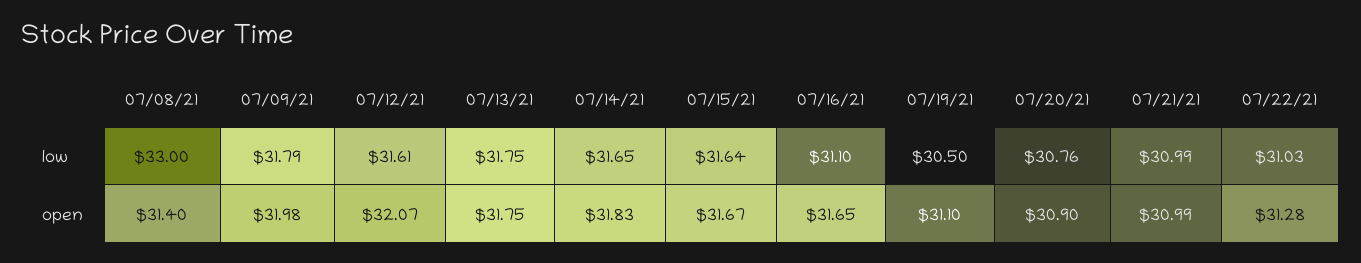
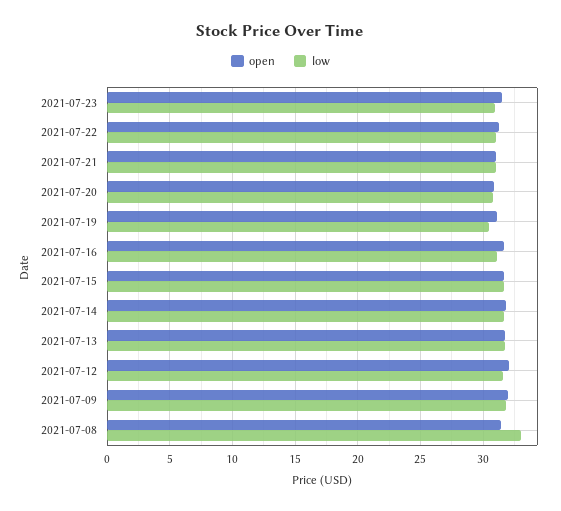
open, 2021-07-23: none -> 31.5
low, 2021-07-23: none -> 31

